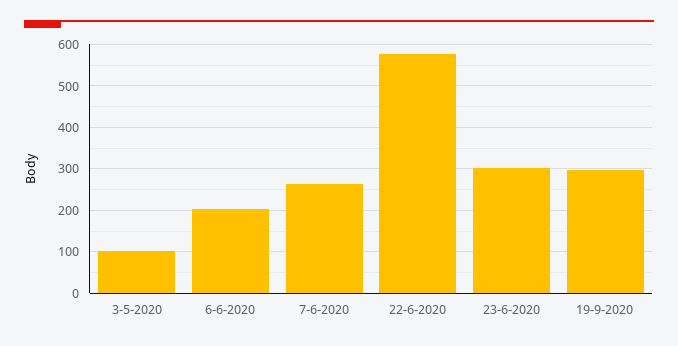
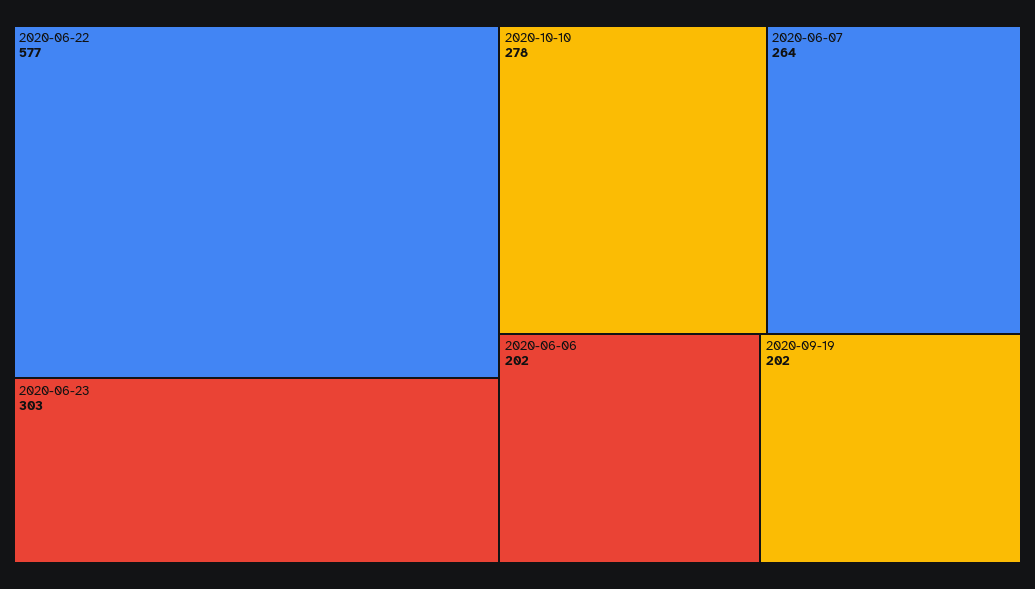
3-5-2020: 100 -> none
19-9-2020: 300 -> 202
2020-10-10: none -> 278

